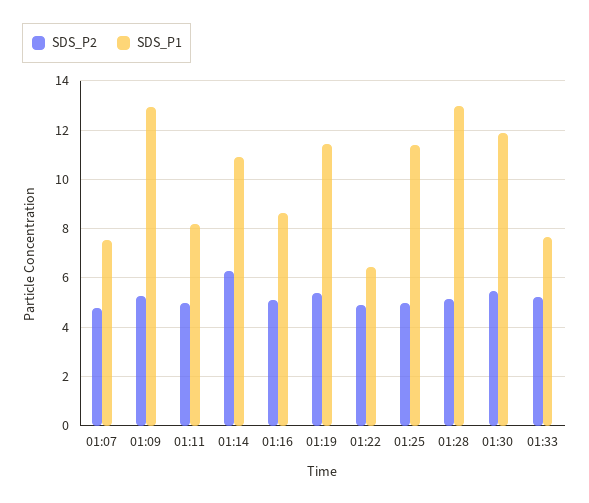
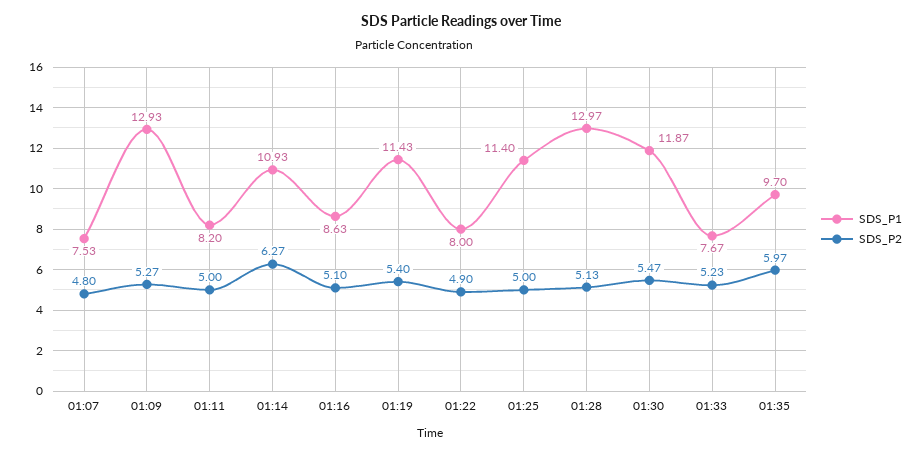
SDS_P1, 01:22: 6.5 -> 8
SDS_P1, 01:35: none -> 9.7
SDS_P2, 01:35: none -> 5.97

